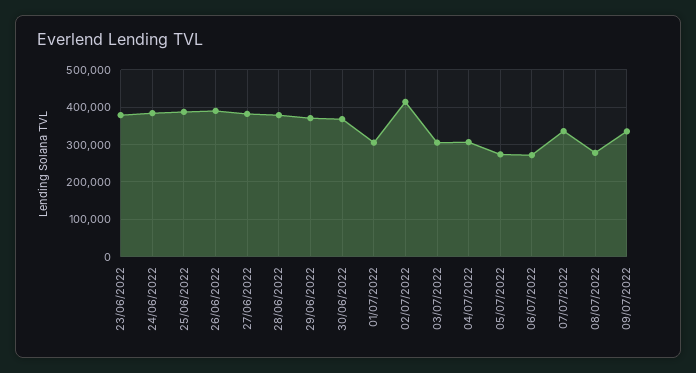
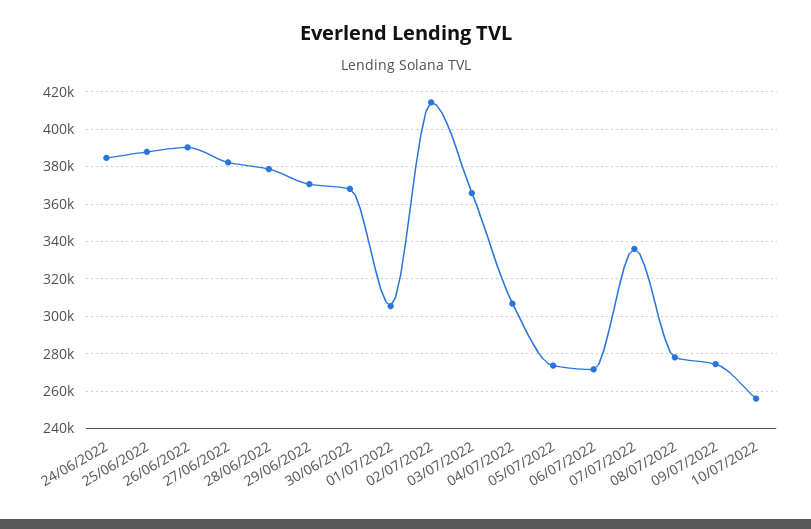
23/06/2022: 380000 -> none
03/07/2022: 300000 -> 365000
09/07/2022: 340000 -> 275000
10/07/2022: none -> 255000

